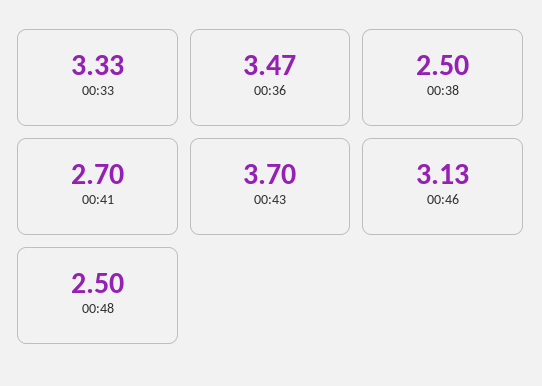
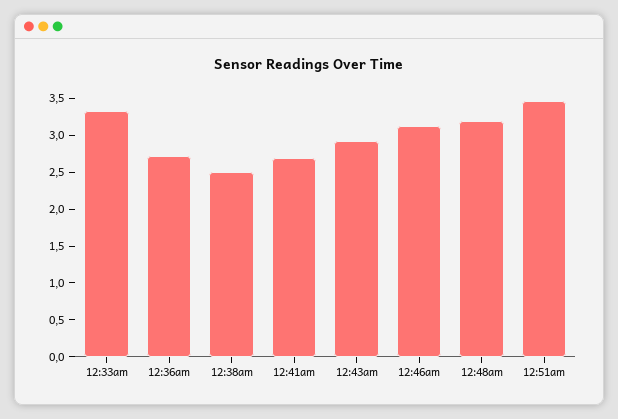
00:36: 3.47 -> 2.75
00:43: 3.7 -> 3
00:48: 2.5 -> 3.25
12:51am: none -> 3.5

